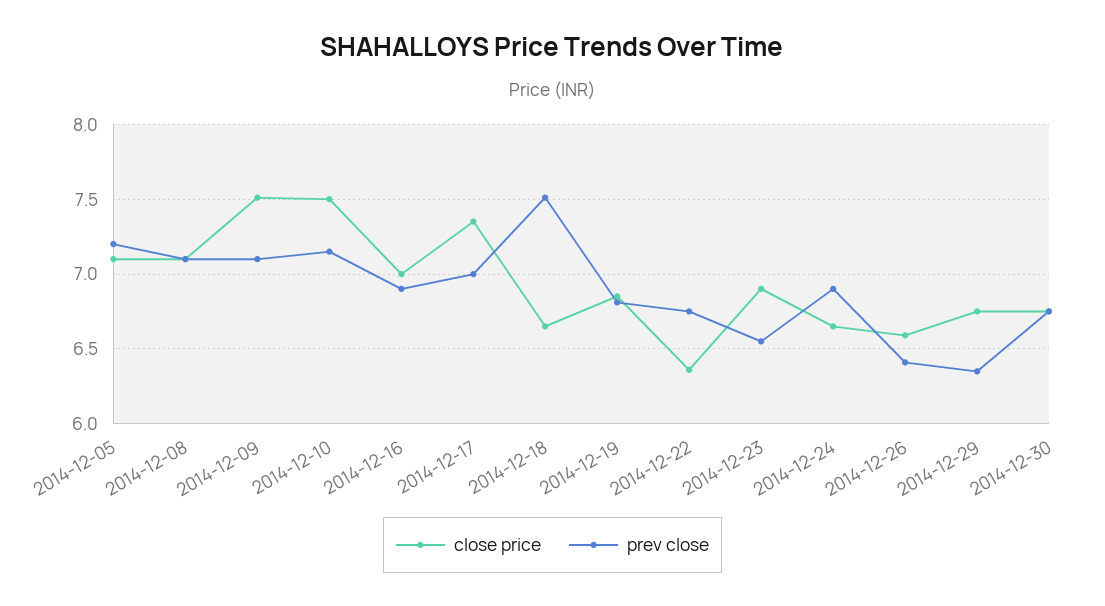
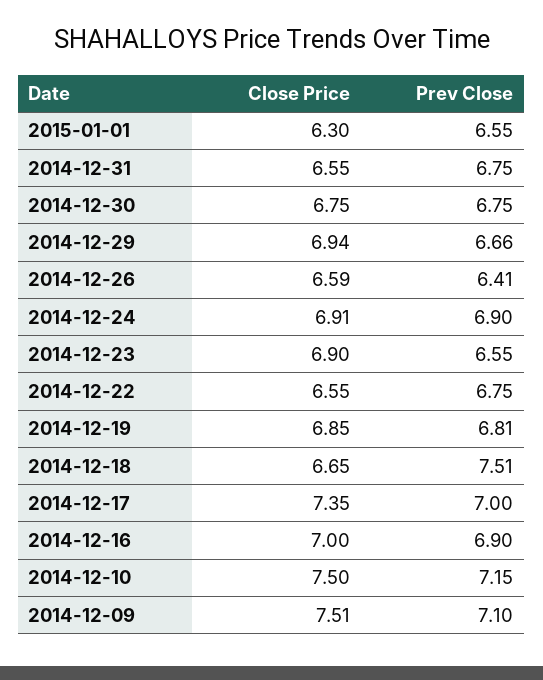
close price, 2014-12-05: 7.1 -> none
prev close, 2014-12-05: 7.2 -> none
close price, 2014-12-08: 7.1 -> none
prev close, 2014-12-08: 7.1 -> none
close price, 2014-12-22: 6.35 -> 6.55
close price, 2014-12-24: 6.65 -> 6.91
close price, 2014-12-29: 6.75 -> 6.94
prev close, 2014-12-29: 6.35 -> 6.66
close price, 2015-01-01: none -> 6.3
prev close, 2015-01-01: none -> 6.55
close price, 2014-12-31: none -> 6.55
prev close, 2014-12-31: none -> 6.75

